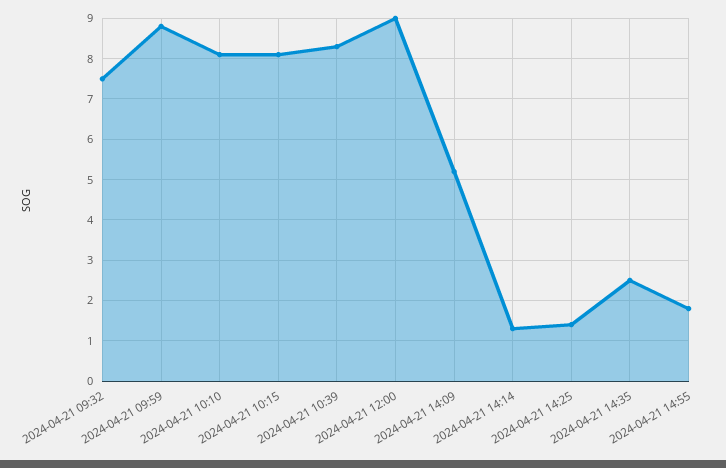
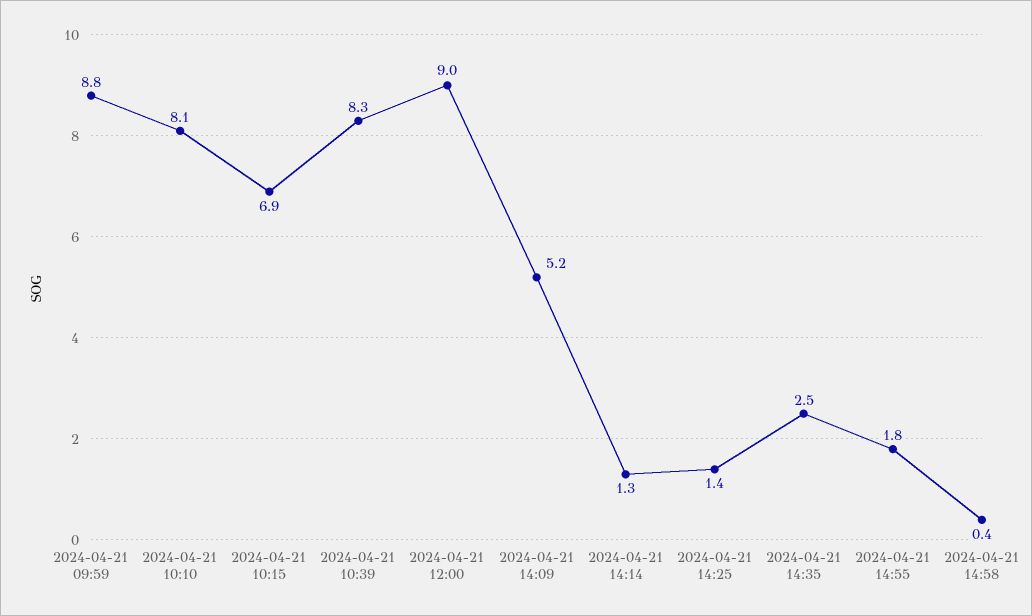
2024-04-21 09:32: 7.5 -> none
2024-04-21 10:15: 8 -> 6.9
2024-04-21 14:58: none -> 0.4

